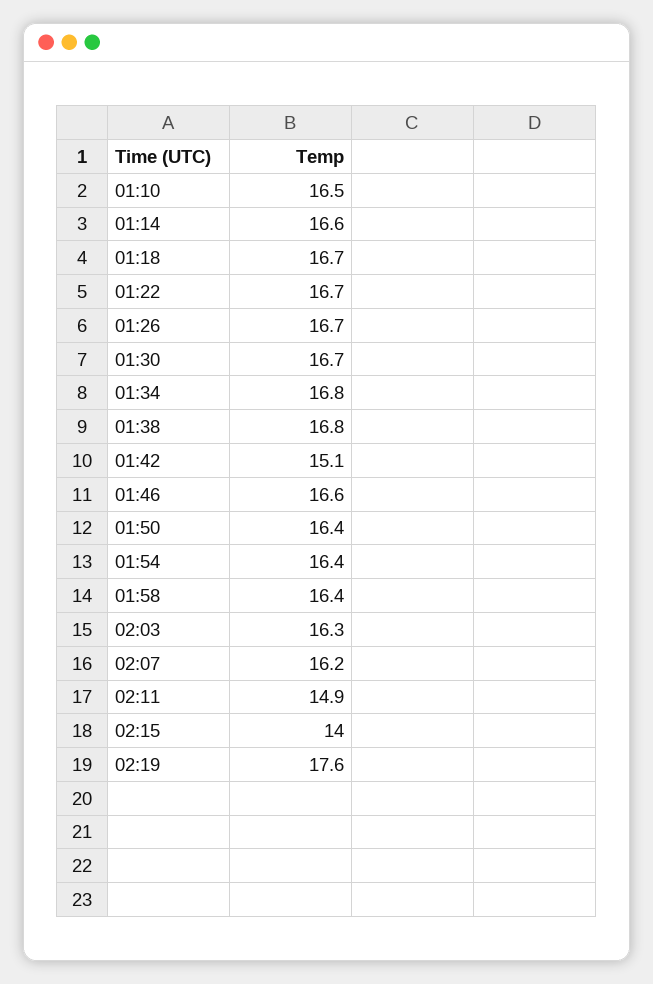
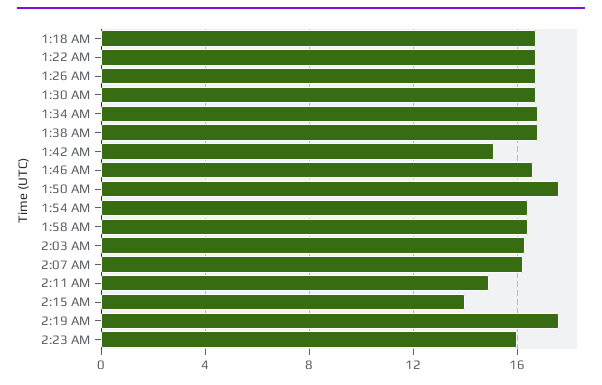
01:10: 16.5 -> none
01:14: 16.6 -> none
01:50: 16.4 -> 17.5
2:23 AM: none -> 16

